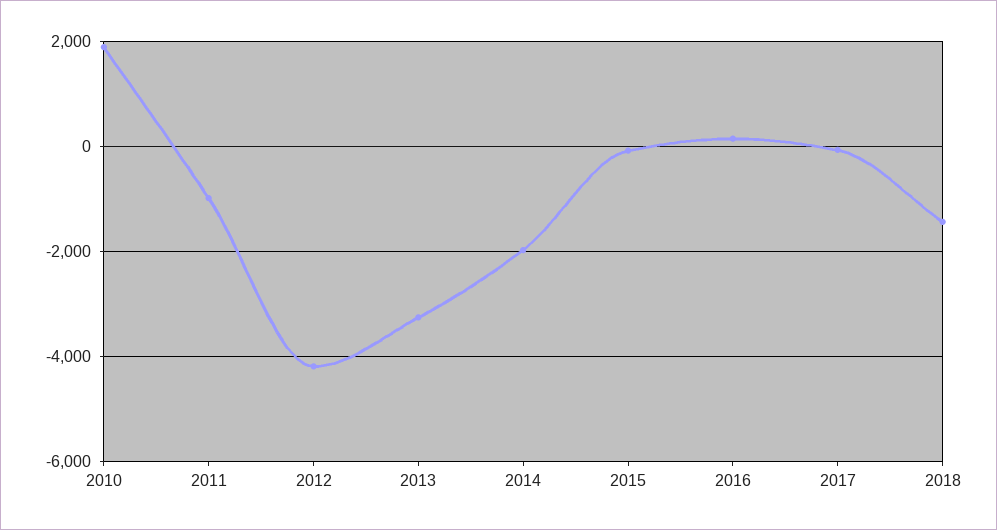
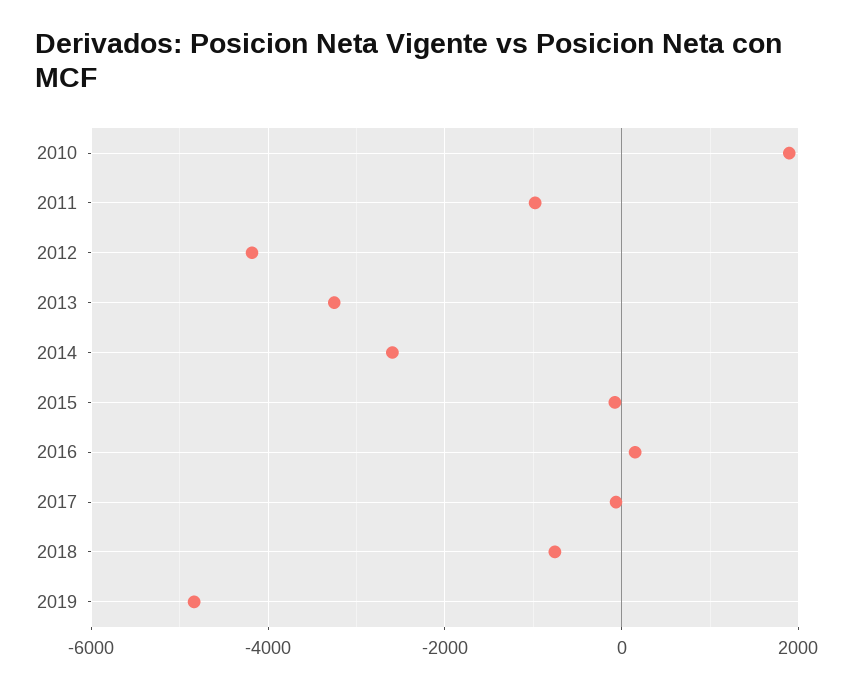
2014: -2000 -> -2600
2018: -1400 -> -800
2019: none -> -4800

